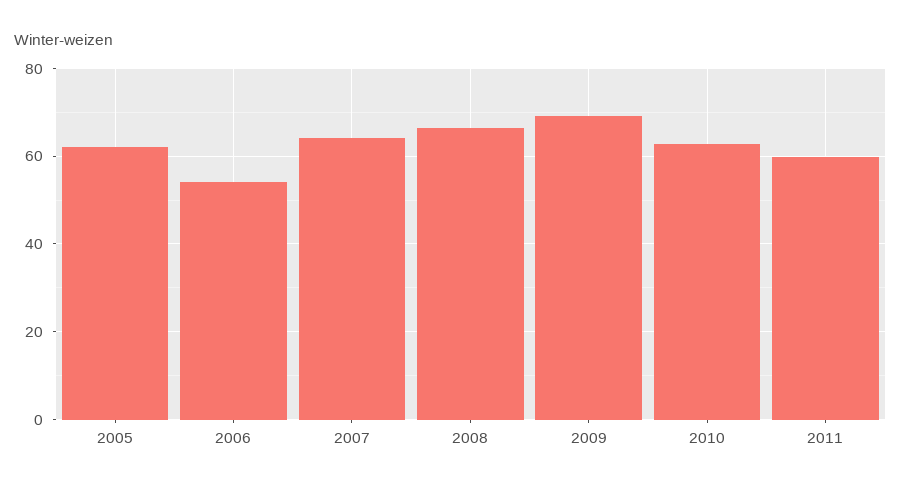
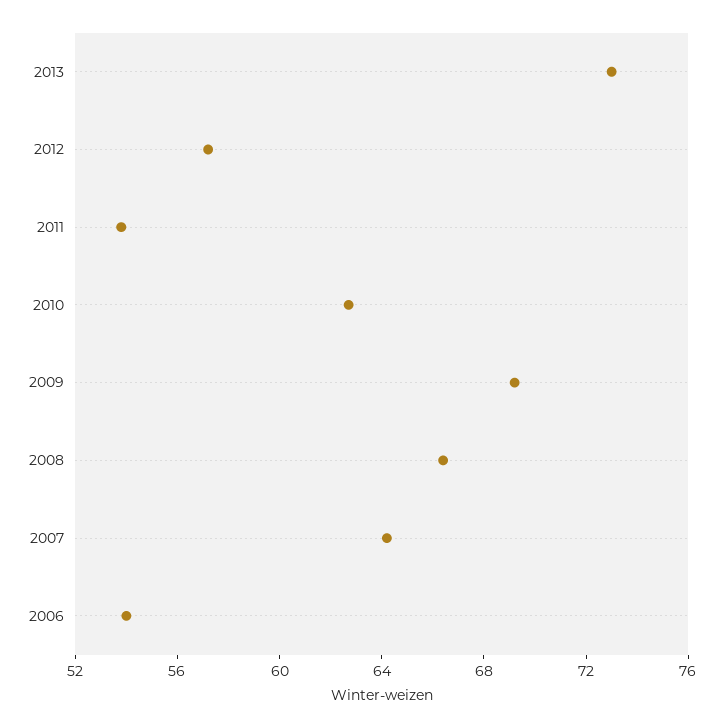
2005: 62 -> none
2011: 60 -> 54
2013: none -> 73
2012: none -> 57

